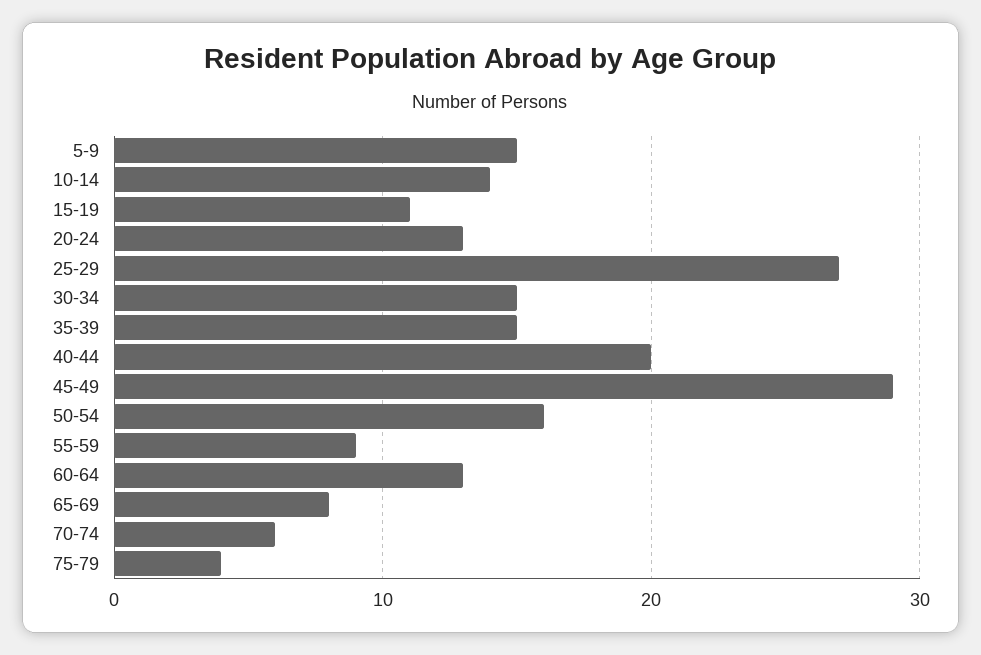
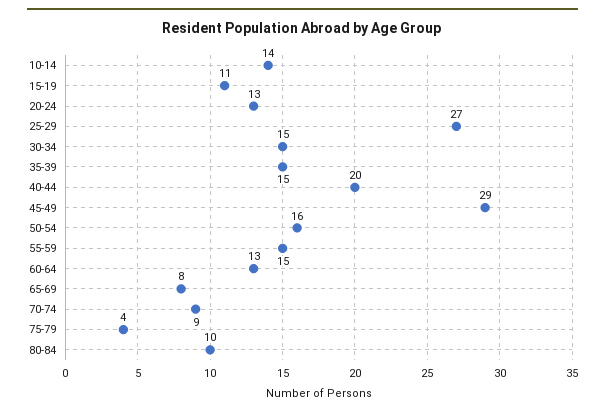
5-9: 15 -> none
55-59: 9 -> 15
70-74: 6 -> 9
80-84: none -> 10

